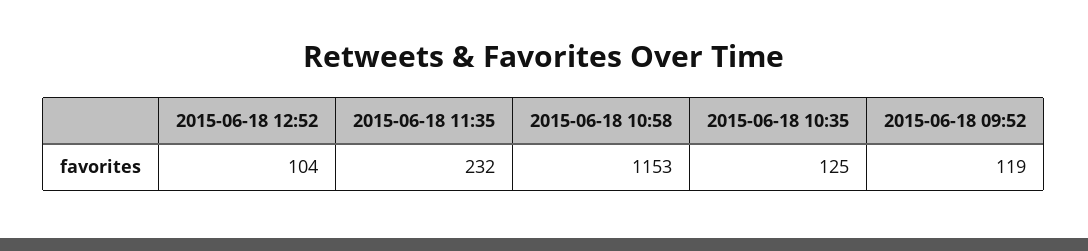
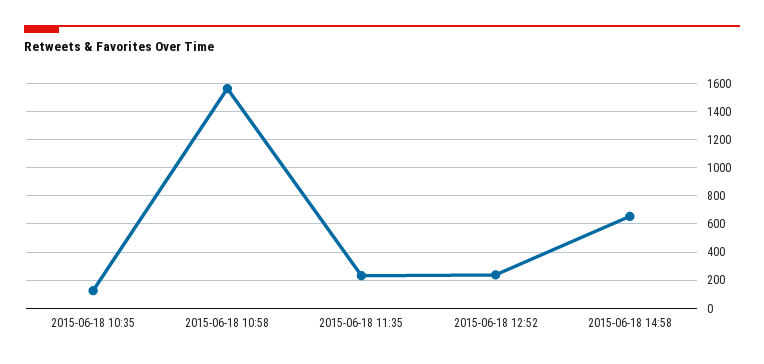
2015-06-18 12:52: 104 -> 250
2015-06-18 10:58: 1153 -> 1550
2015-06-18 09:52: 119 -> none
2015-06-18 14:58: none -> 650

